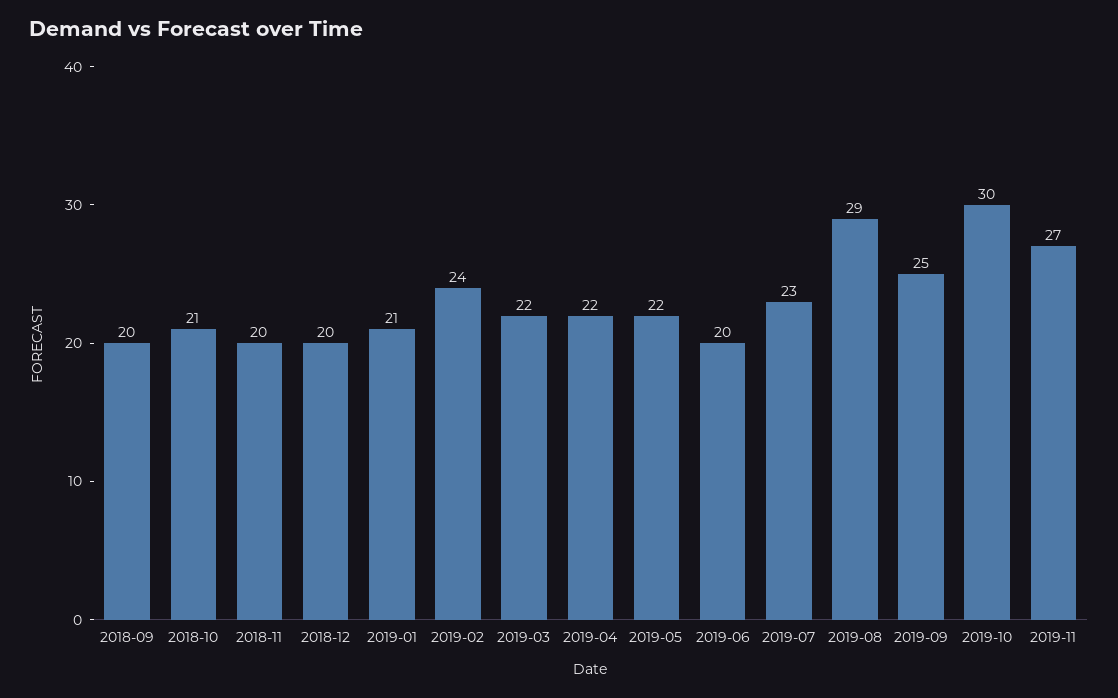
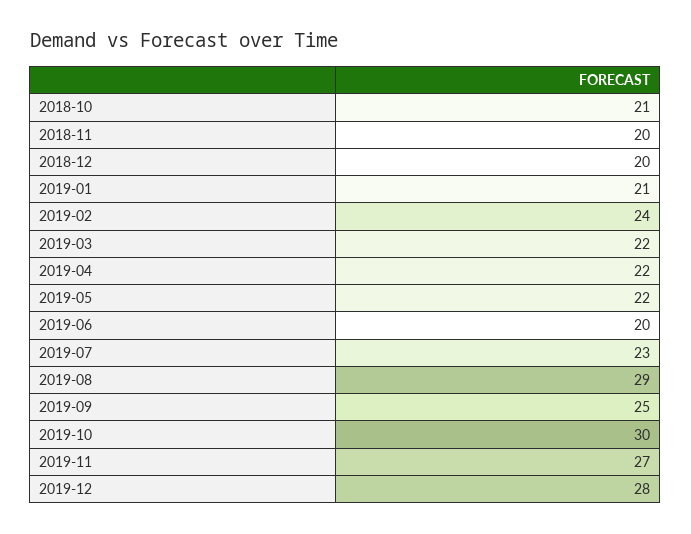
2018-09: 20 -> none
2019-12: none -> 28

